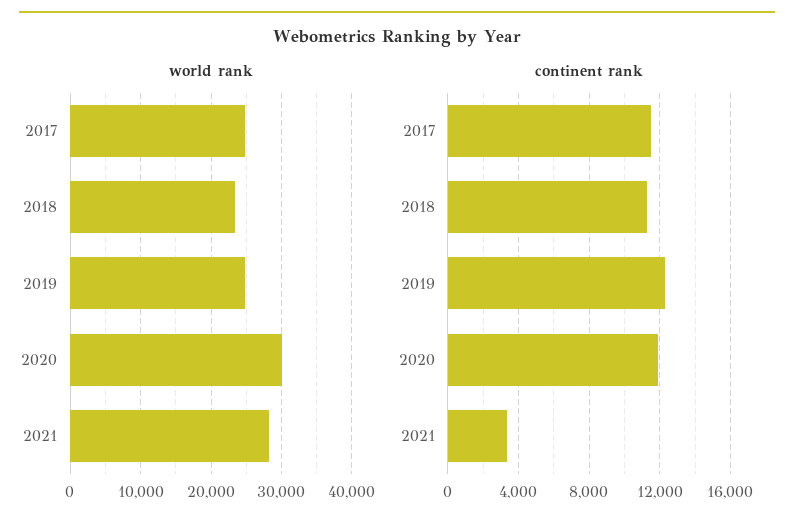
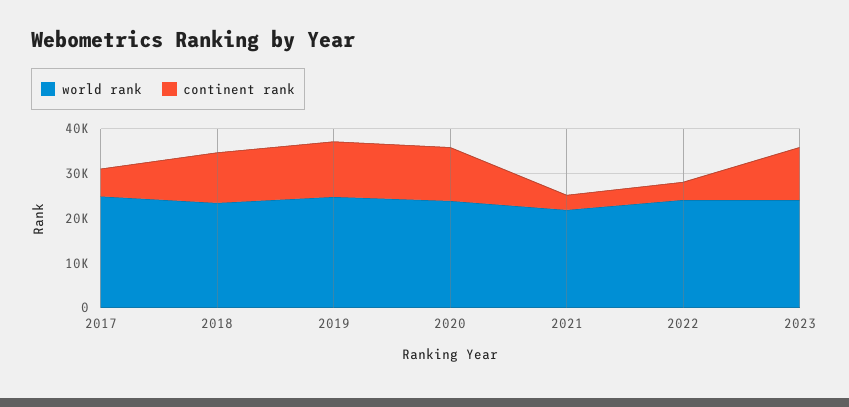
world rank, 2020: 30000 -> 24000
world rank, 2021: 28000 -> 22000
continent rank, 2017: 11500 -> 6000
world rank, 2022: none -> 24000
continent rank, 2022: none -> 4000
world rank, 2023: none -> 24000
continent rank, 2023: none -> 12000

